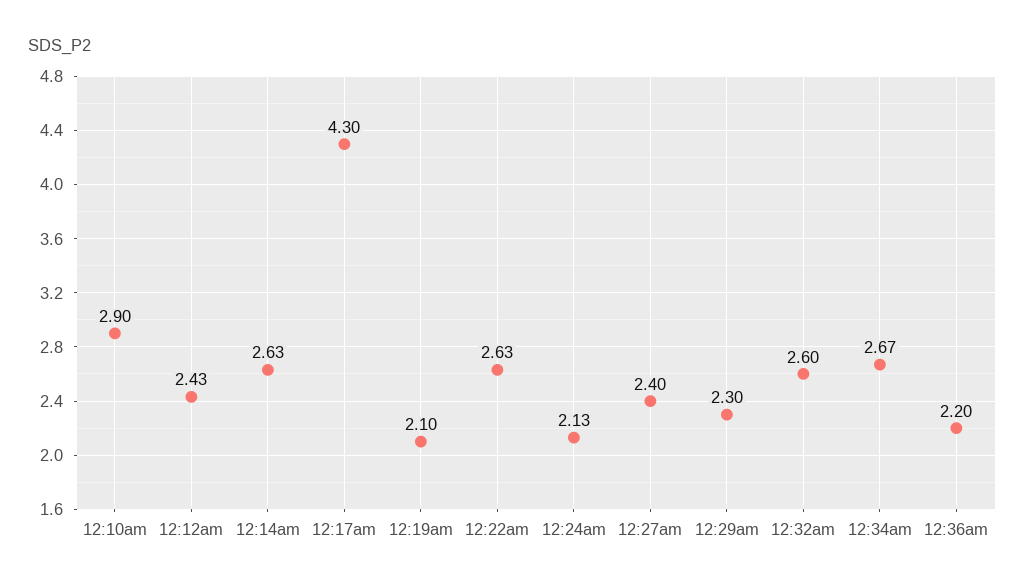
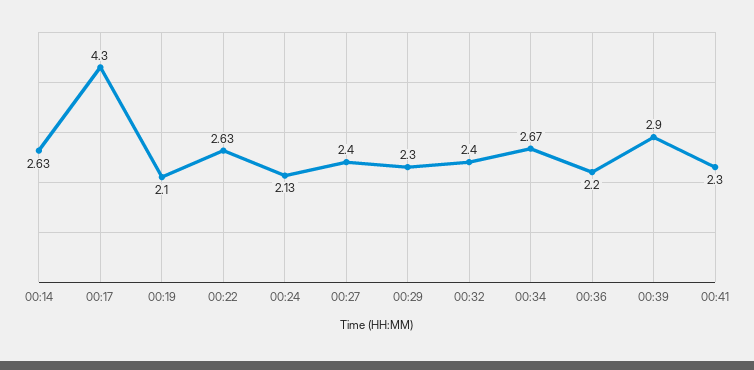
12:10am: 2.9 -> none
12:12am: 2.43 -> none
12:32am: 2.6 -> 2.4
00:39: none -> 2.9
00:41: none -> 2.3

